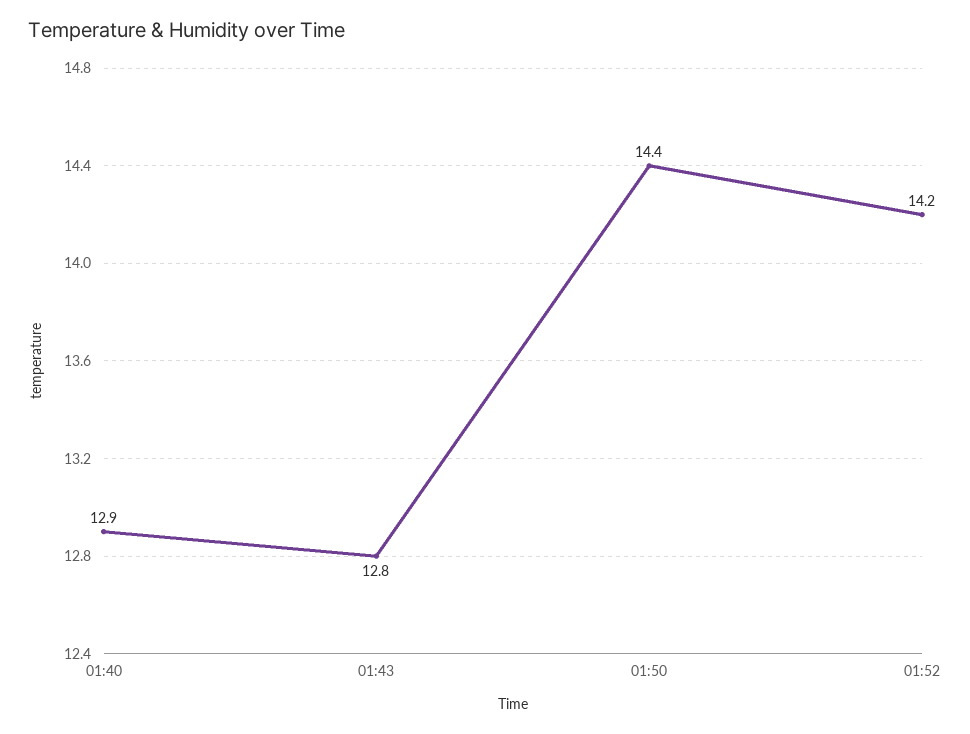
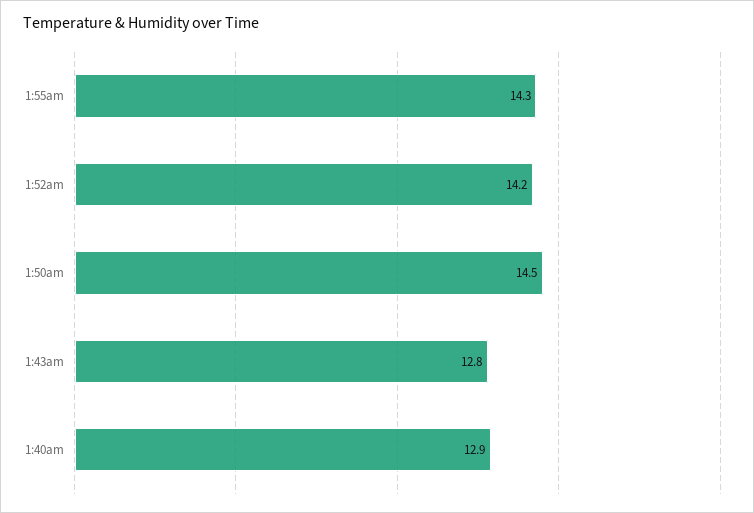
01:50: 14.4 -> 14.5
1:55am: none -> 14.3

